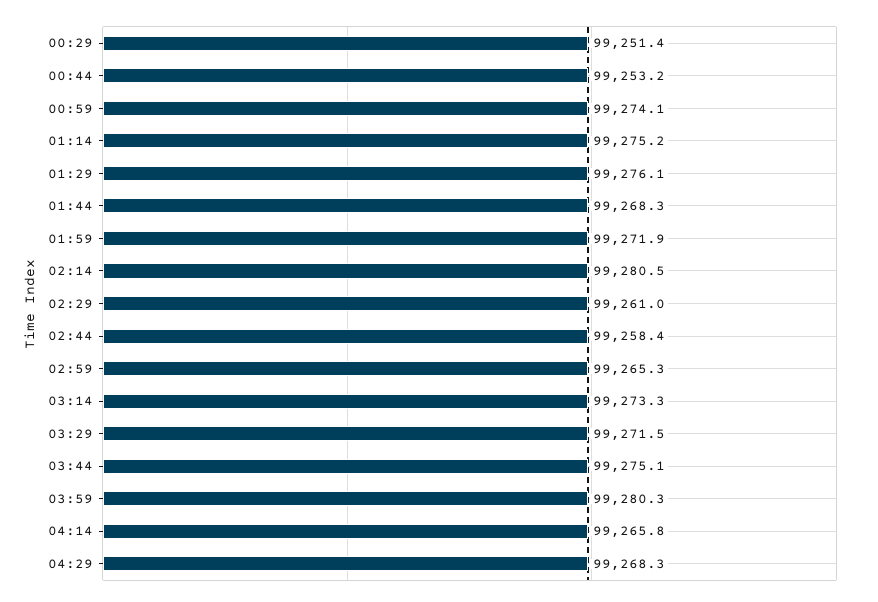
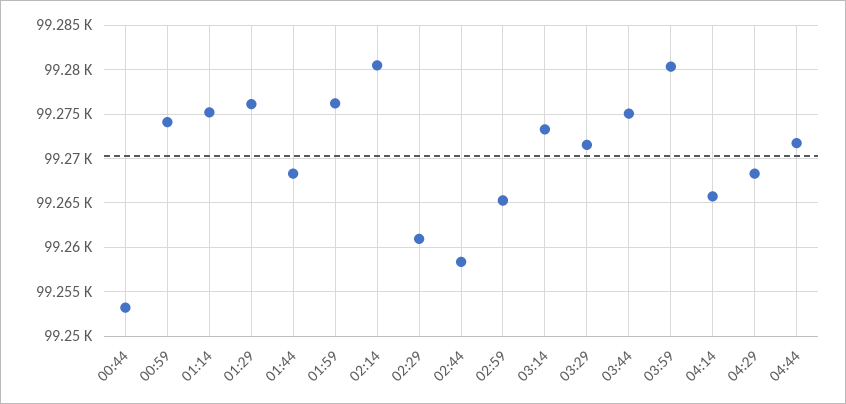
00:29: 99251.4 -> none
01:59: 99271.9 -> 99276
04:44: none -> 99272

